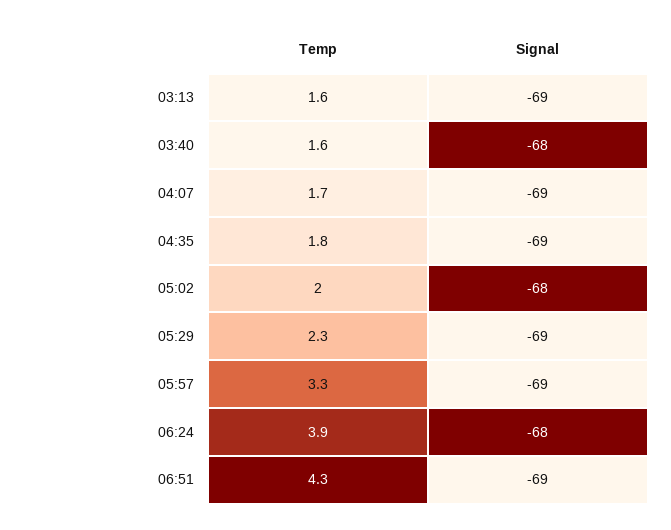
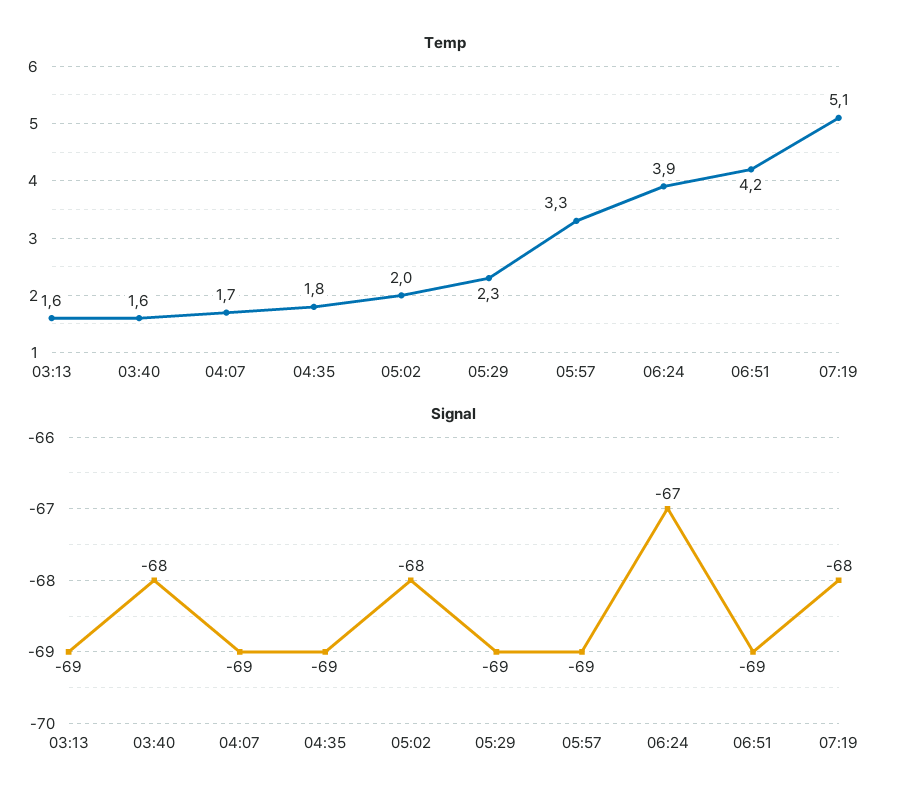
Signal, 06:24: -68 -> -67
Temp, 06:51: 4.3 -> 4.2
Temp, 07:19: none -> 5.1
Signal, 07:19: none -> -68

